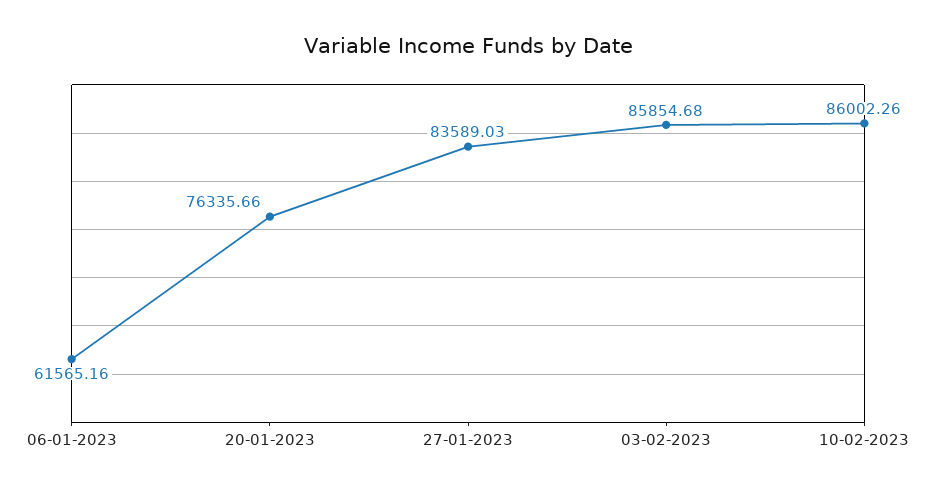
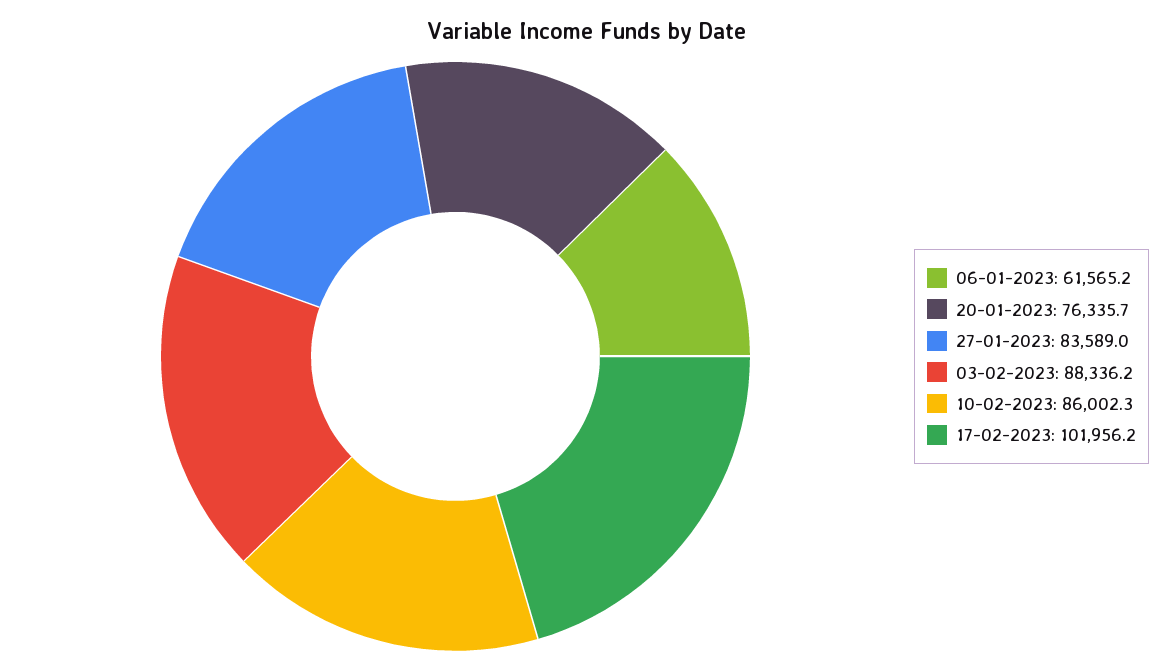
03-02-2023: 85854.68 -> 88336.2
17-02-2023: none -> 101956.2

